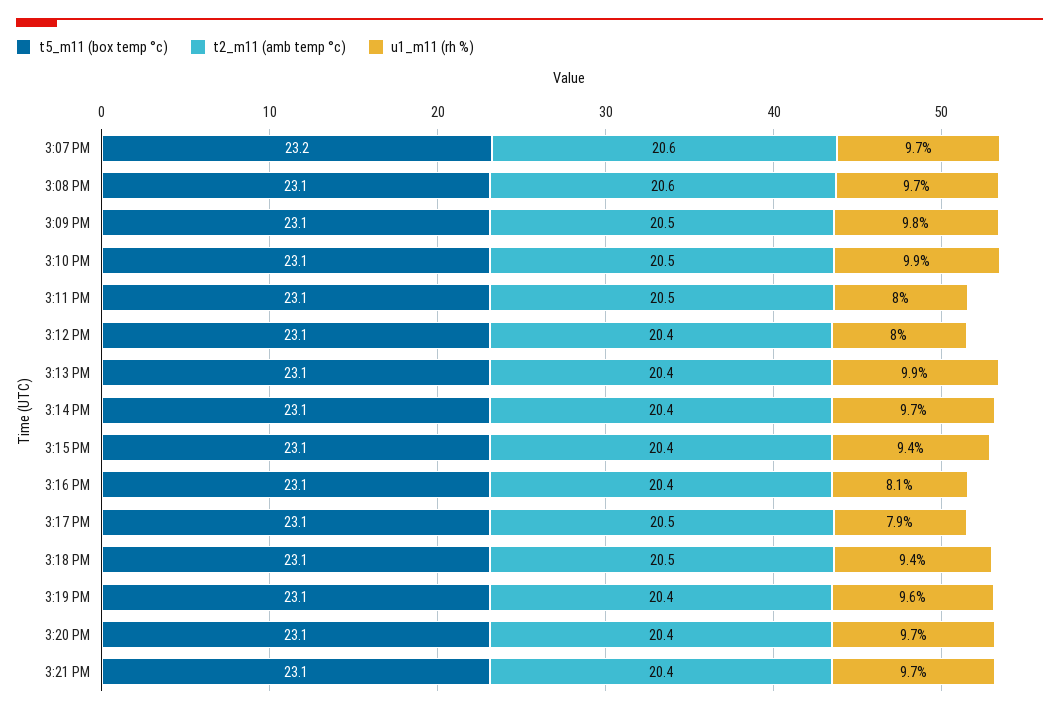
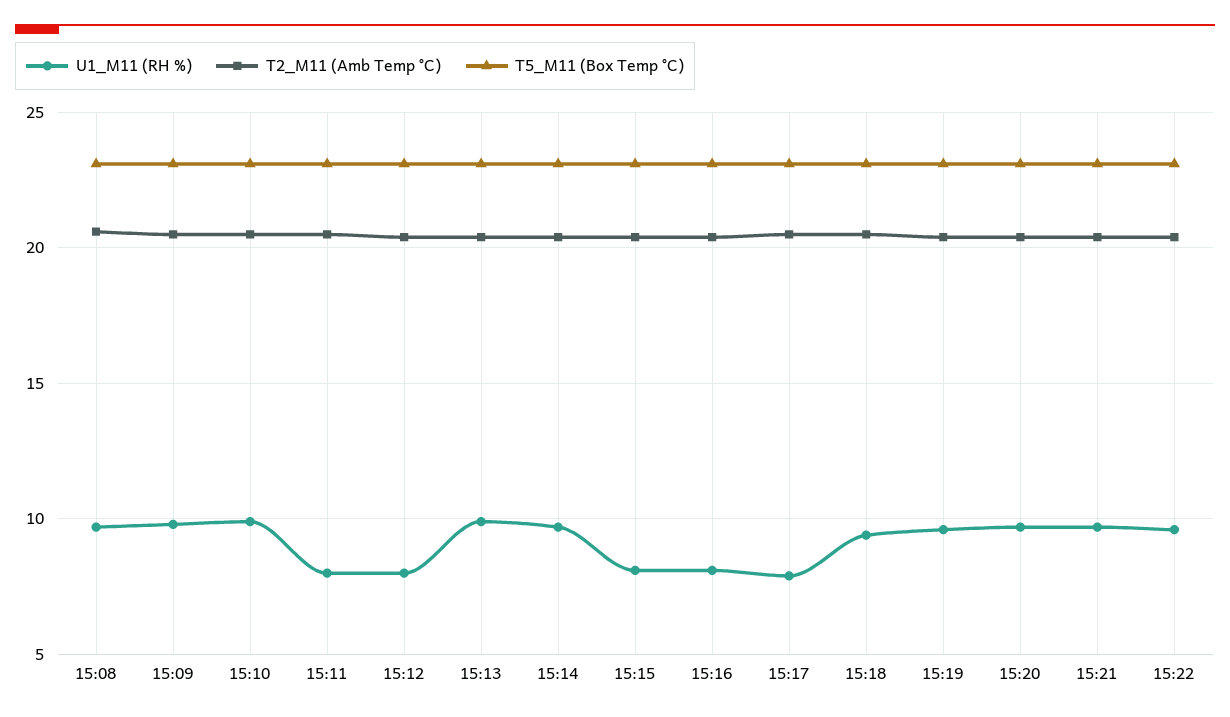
t5_m11 (box temp °c), 3:07 PM: 23.2 -> none
t2_m11 (amb temp °c), 3:07 PM: 20.6 -> none
u1_m11 (rh %), 3:07 PM: 9.7 -> none
u1_m11 (rh %), 3:15 PM: 9.4 -> 8
u1_m11 (rh %), 15:22: none -> 9.5
t2_m11 (amb temp °c), 15:22: none -> 20.5
t5_m11 (box temp °c), 15:22: none -> 23

